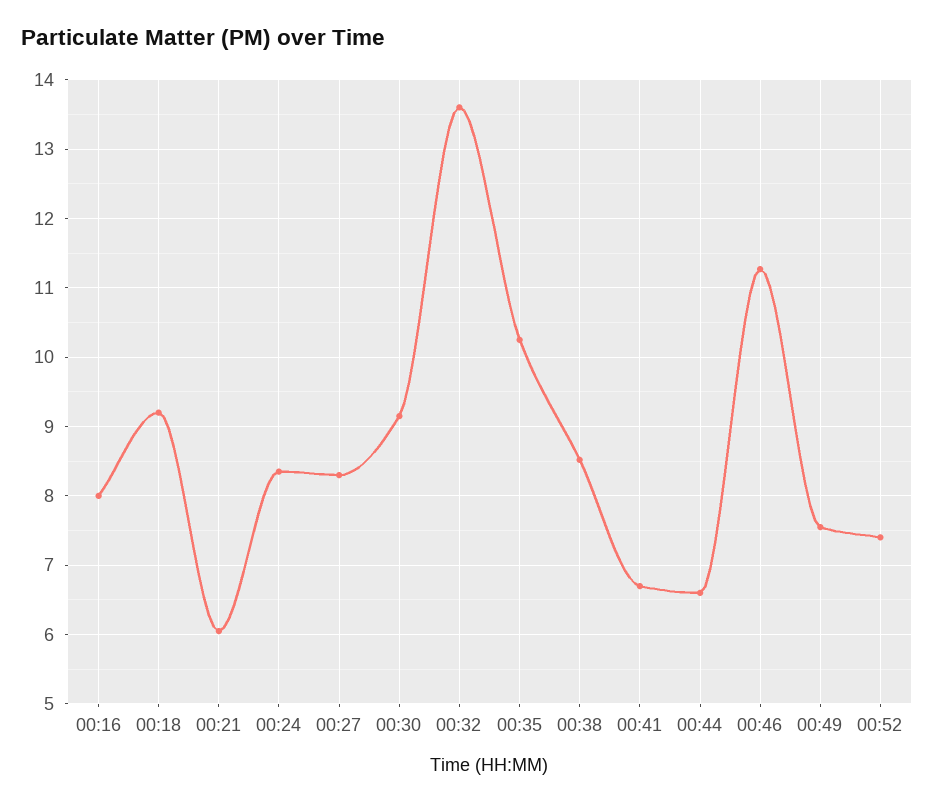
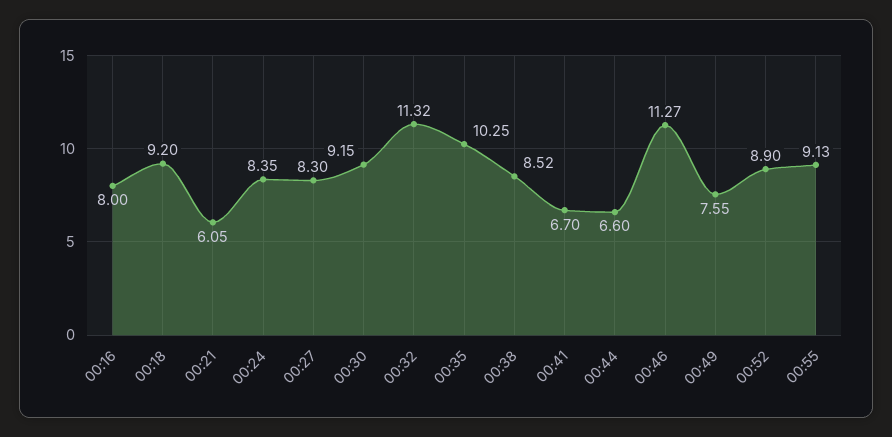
00:32: 13.6 -> 11.32
00:52: 7.4 -> 8.9
00:55: none -> 9.13

